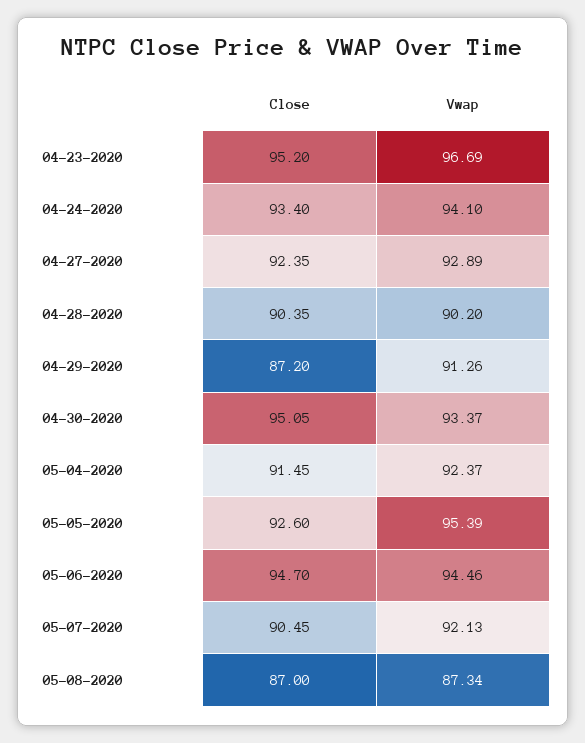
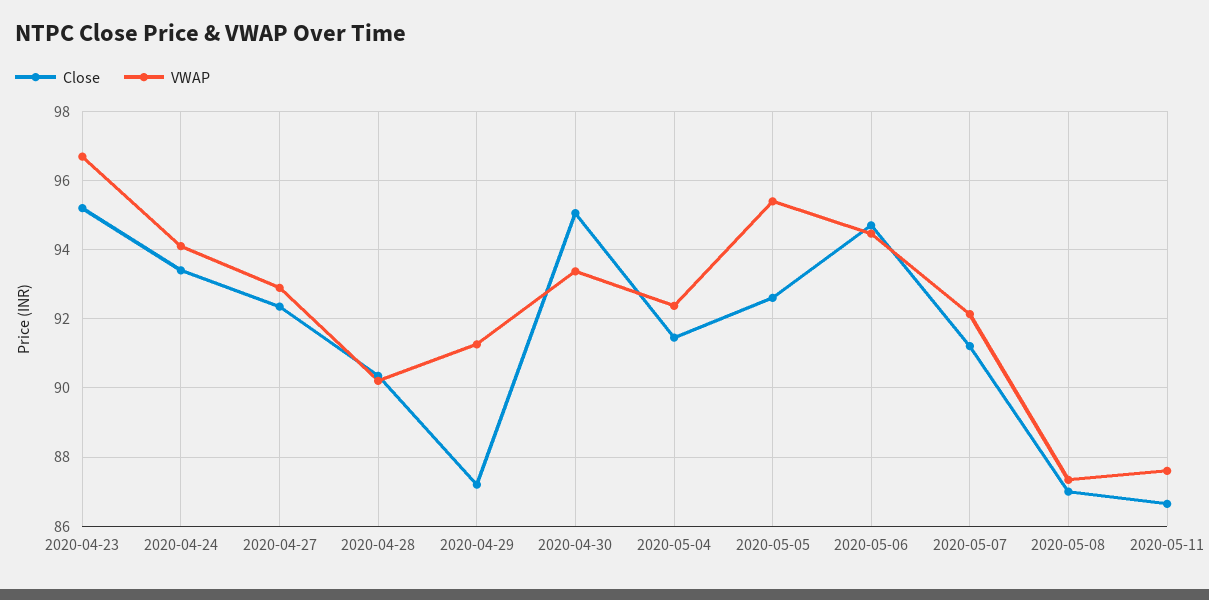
Close, 05-07-2020: 90.45 -> 91.2
Close, 2020-05-11: none -> 86.6
Vwap, 2020-05-11: none -> 87.6

